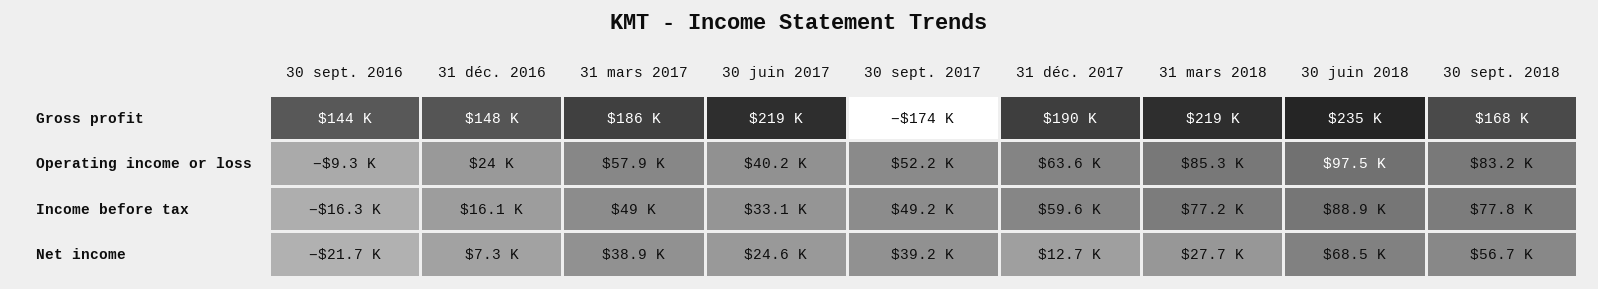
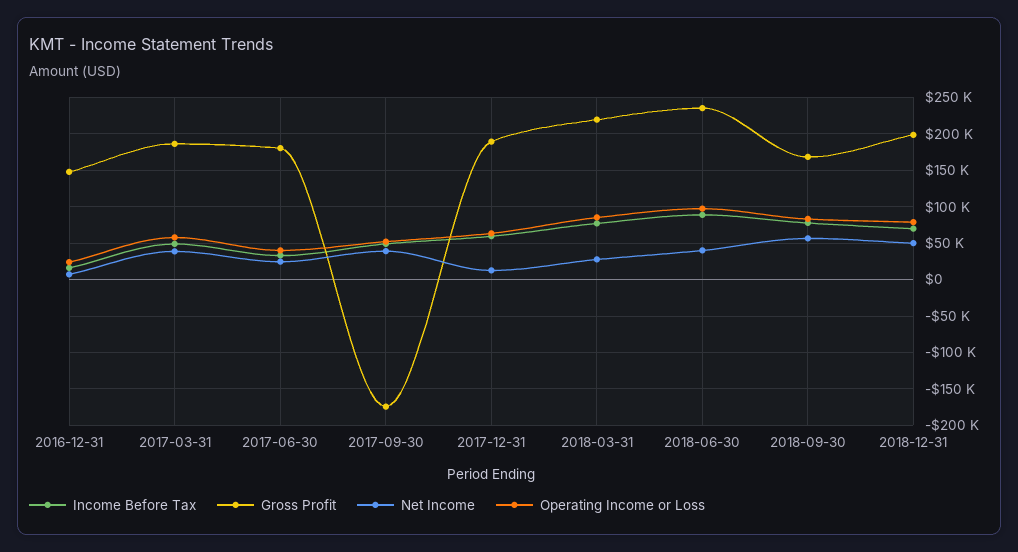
Gross profit, 30 sept. 2016: 144000 -> none
Gross profit, 30 juin 2017: 219000 -> 180000
Operating income or loss, 30 sept. 2016: -9300 -> none
Income before tax, 30 sept. 2016: -16300 -> none
Net income, 30 sept. 2016: -21700 -> none
Net income, 30 juin 2018: 68500 -> 40000
Income before tax, 2018-12-31: none -> 70000
Gross profit, 2018-12-31: none -> 200000
Net income, 2018-12-31: none -> 50000
Operating income or loss, 2018-12-31: none -> 80000

